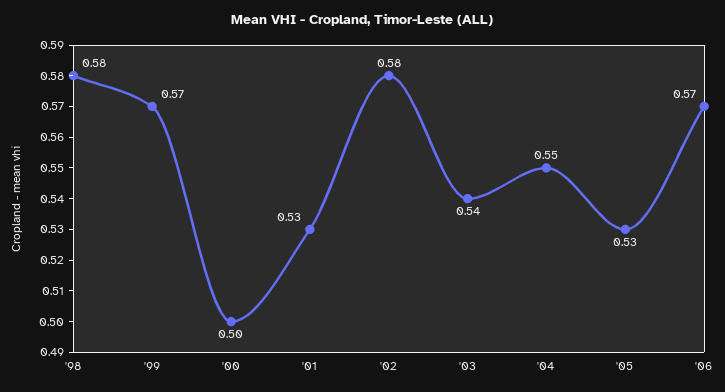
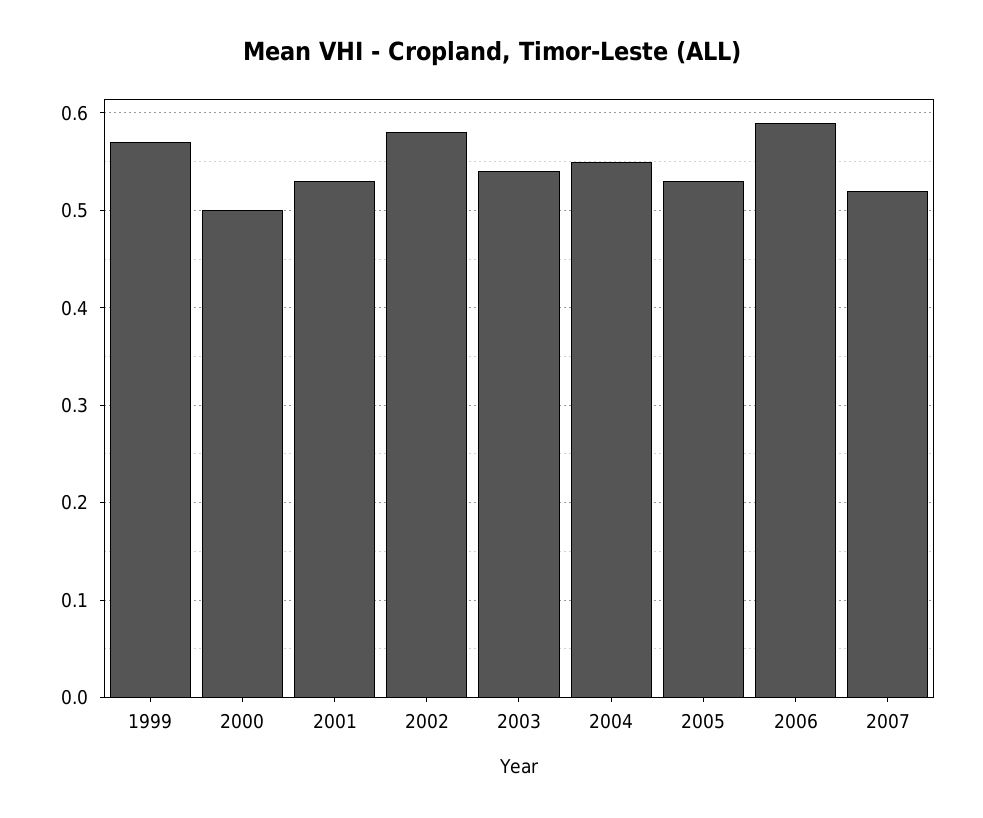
'98: 0.58 -> none
'06: 0.57 -> 0.59
2007: none -> 0.52

